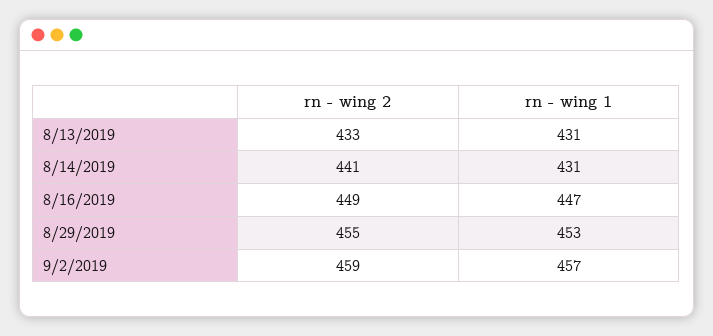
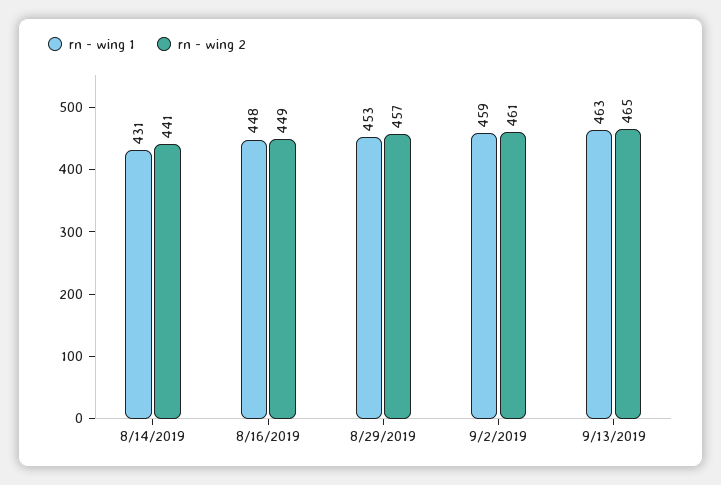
rn - wing 2, 8/13/2019: 433 -> none
rn - wing 1, 8/13/2019: 431 -> none
rn - wing 1, 8/16/2019: 447 -> 448
rn - wing 2, 8/29/2019: 455 -> 457
rn - wing 2, 9/2/2019: 459 -> 461
rn - wing 1, 9/2/2019: 457 -> 459
rn - wing 1, 9/13/2019: none -> 463
rn - wing 2, 9/13/2019: none -> 465

